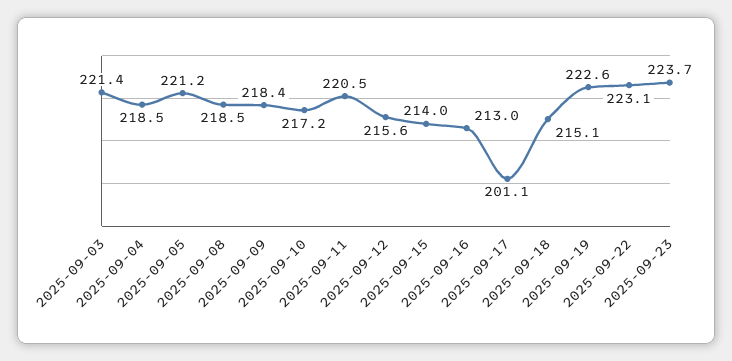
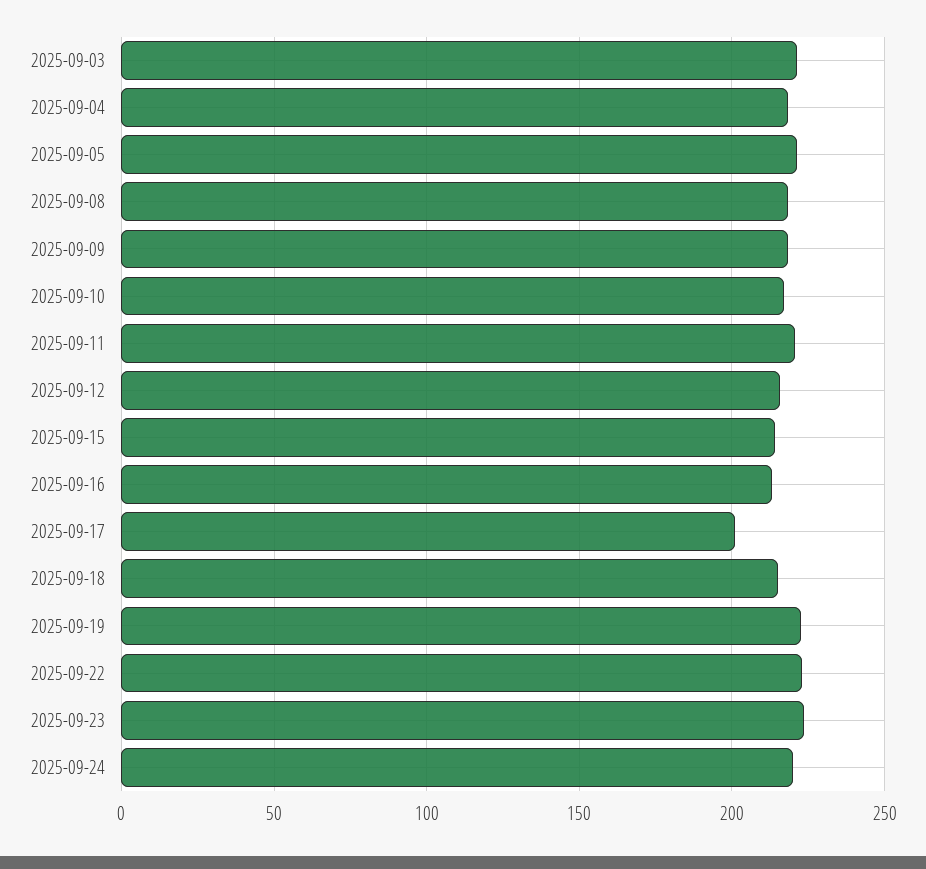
2025-09-24: none -> 220

